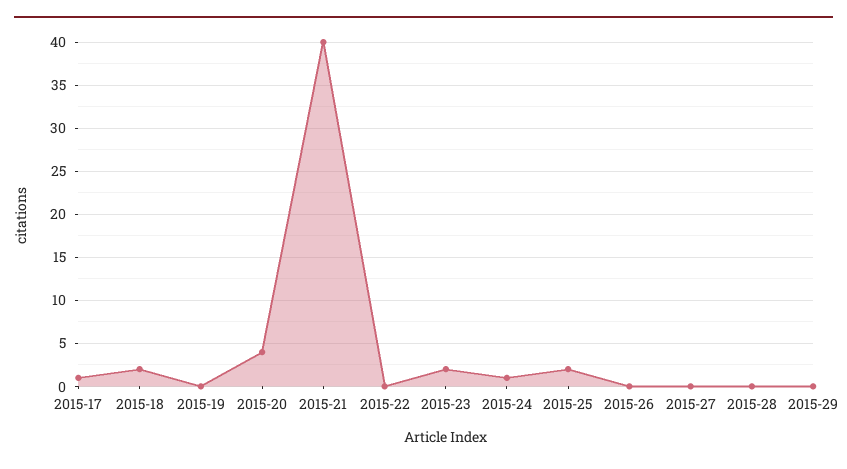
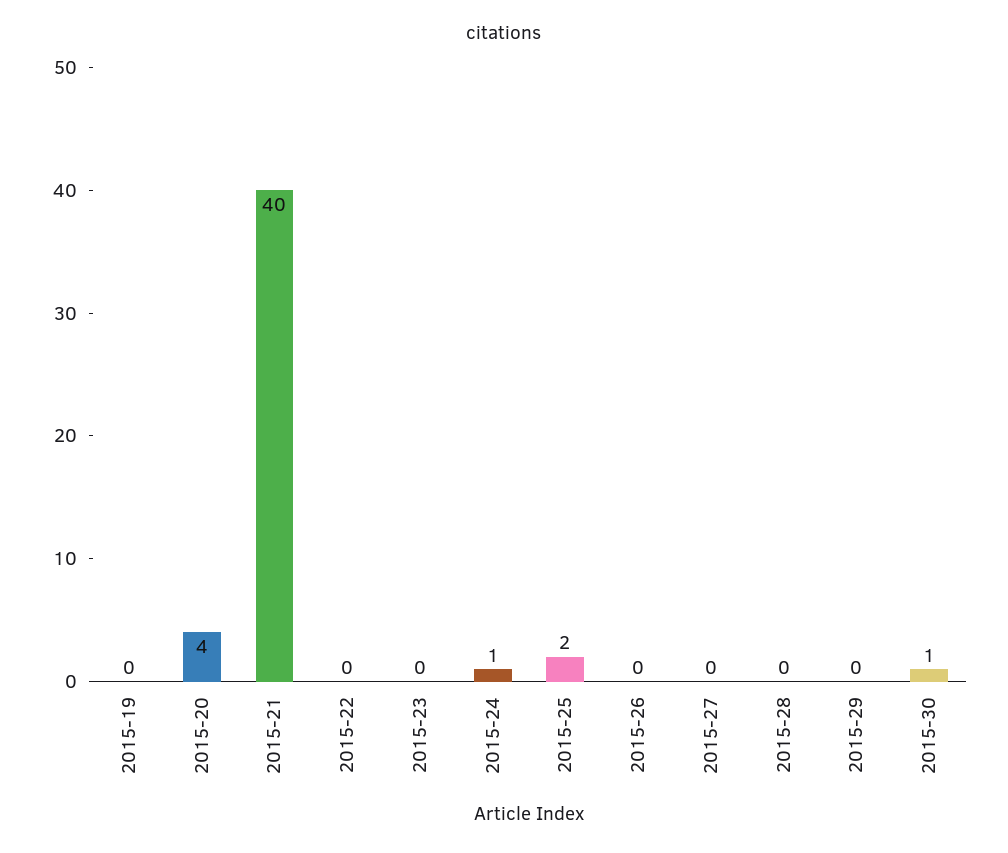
2015-17: 1 -> none
2015-18: 2 -> none
2015-23: 2 -> 0
2015-30: none -> 1

